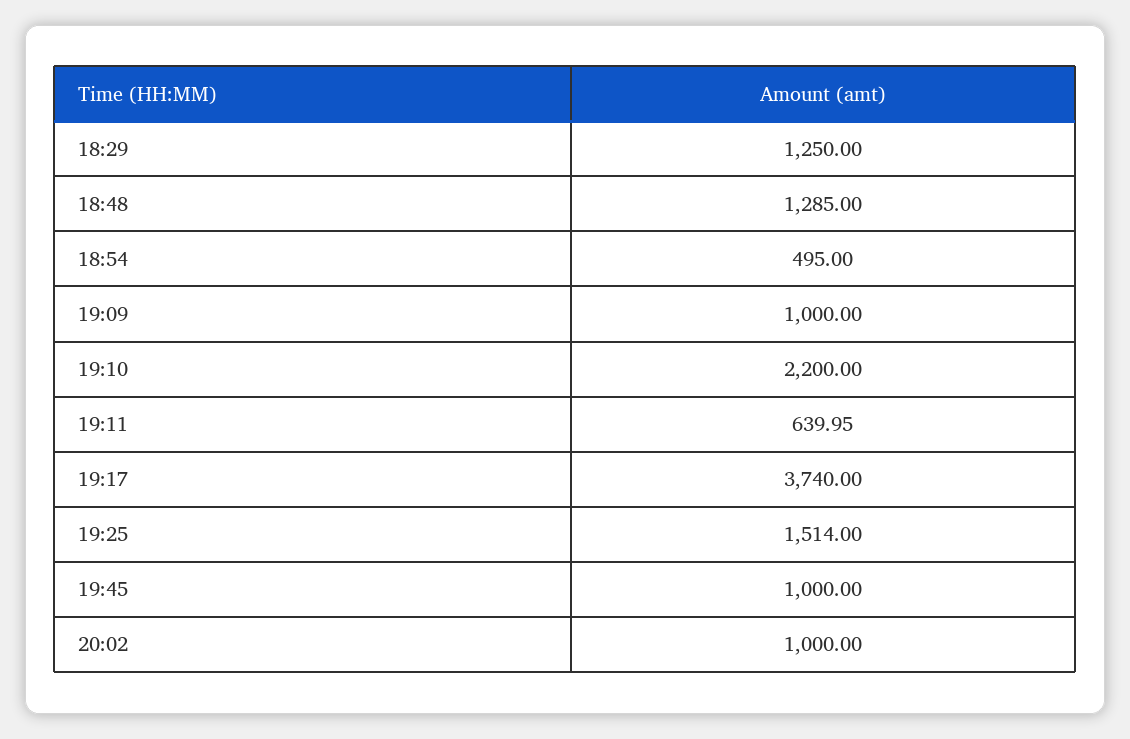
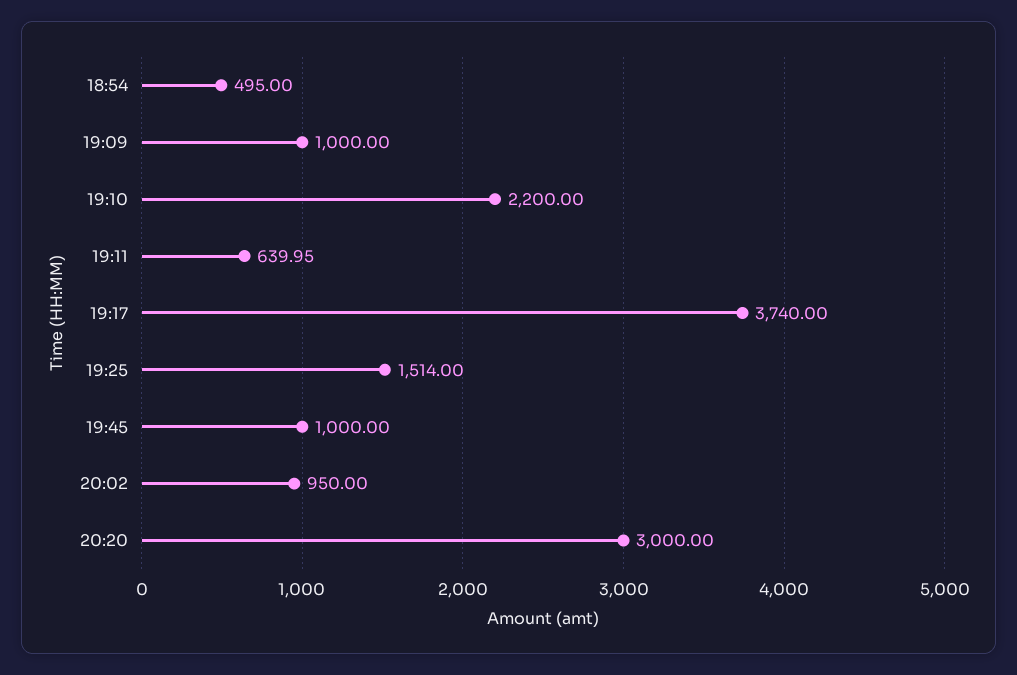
18:29: 1250 -> none
18:48: 1285 -> none
20:02: 1000 -> 950
20:20: none -> 3000

